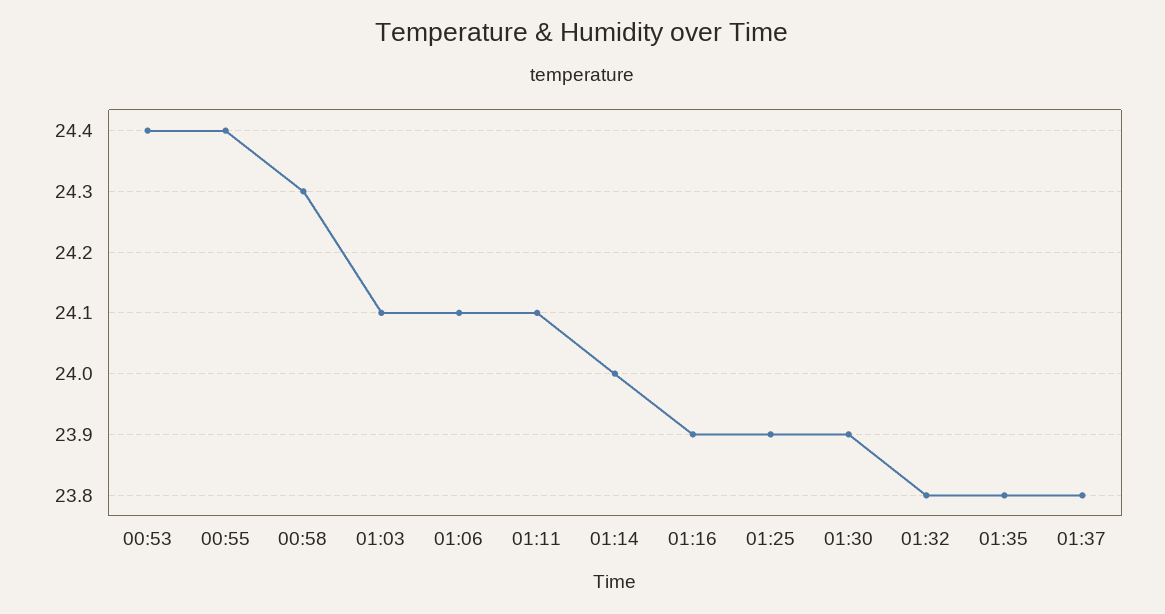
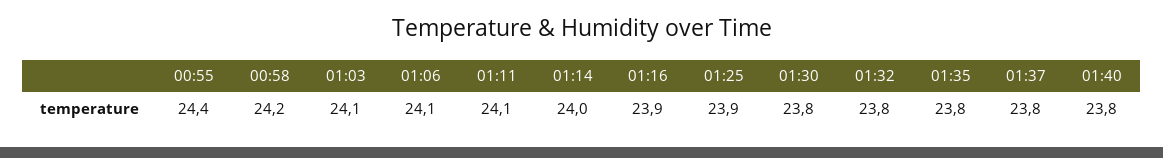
00:53: 24.4 -> none
00:58: 24.3 -> 24.2
01:30: 23.9 -> 23.8
01:40: none -> 23.8

